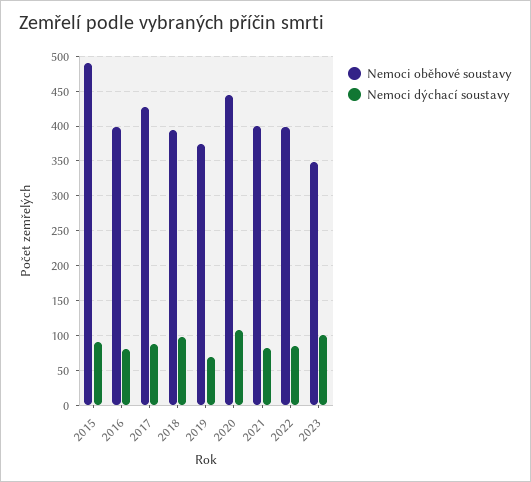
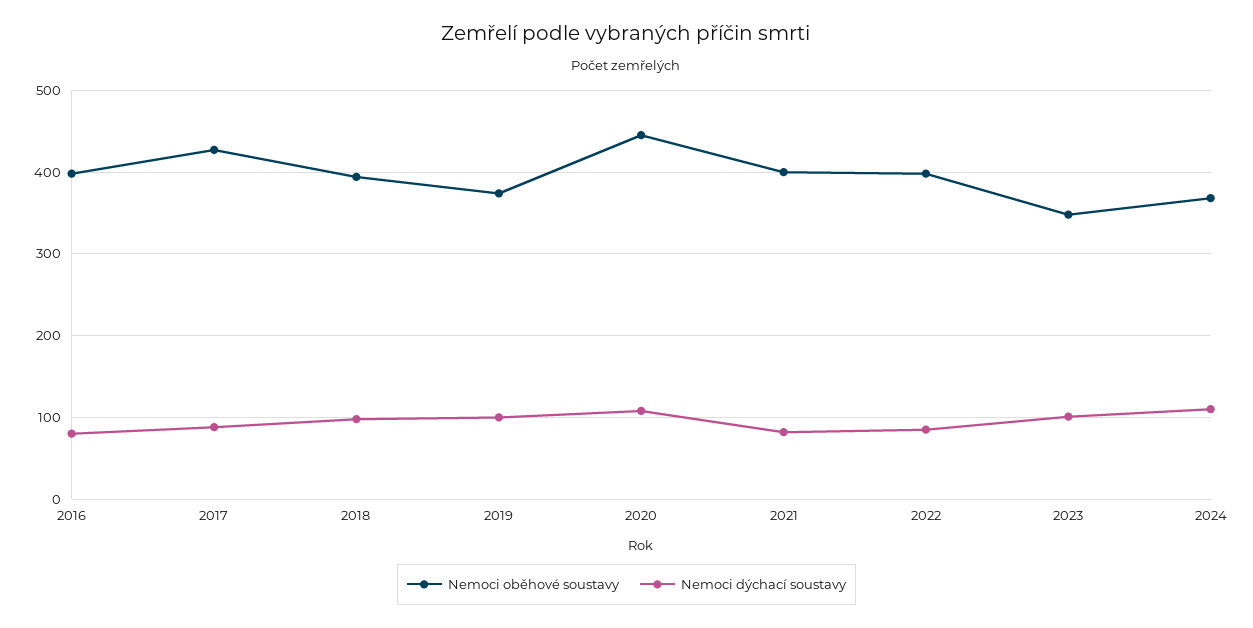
Nemoci oběhové soustavy, 2015: 490 -> none
Nemoci dýchací soustavy, 2015: 90 -> none
Nemoci dýchací soustavy, 2019: 70 -> 100
Nemoci oběhové soustavy, 2024: none -> 370
Nemoci dýchací soustavy, 2024: none -> 110

